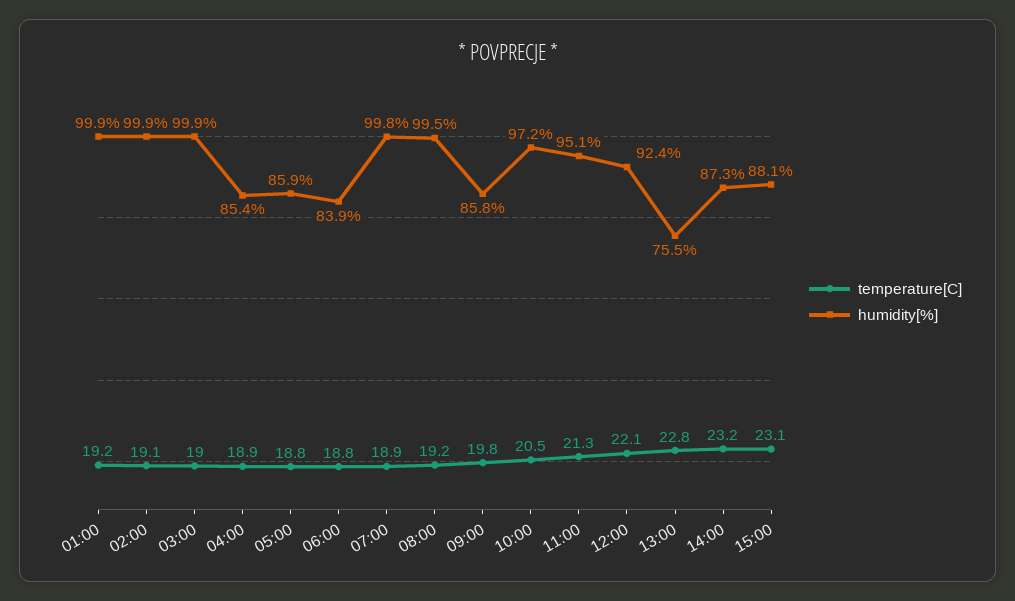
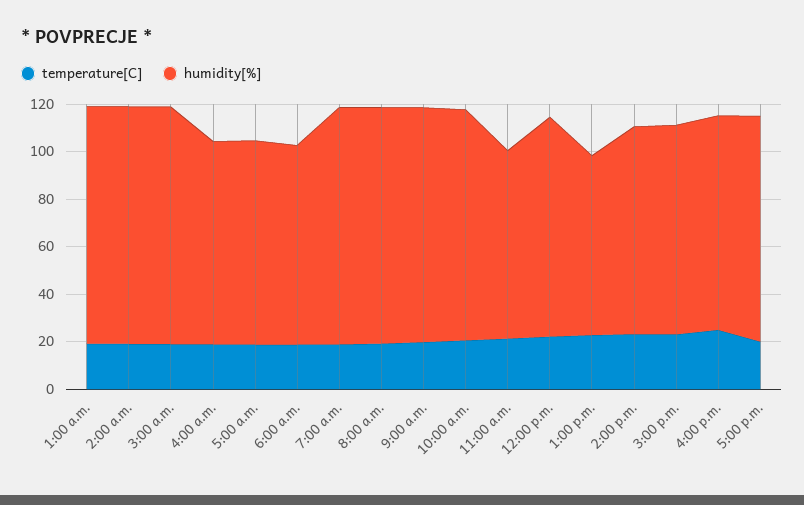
humidity[%], 09:00: 85.8 -> 100
humidity[%], 11:00: 95.1 -> 80
temperature[C], 4:00 p.m.: none -> 25
humidity[%], 4:00 p.m.: none -> 90
temperature[C], 5:00 p.m.: none -> 20
humidity[%], 5:00 p.m.: none -> 95

